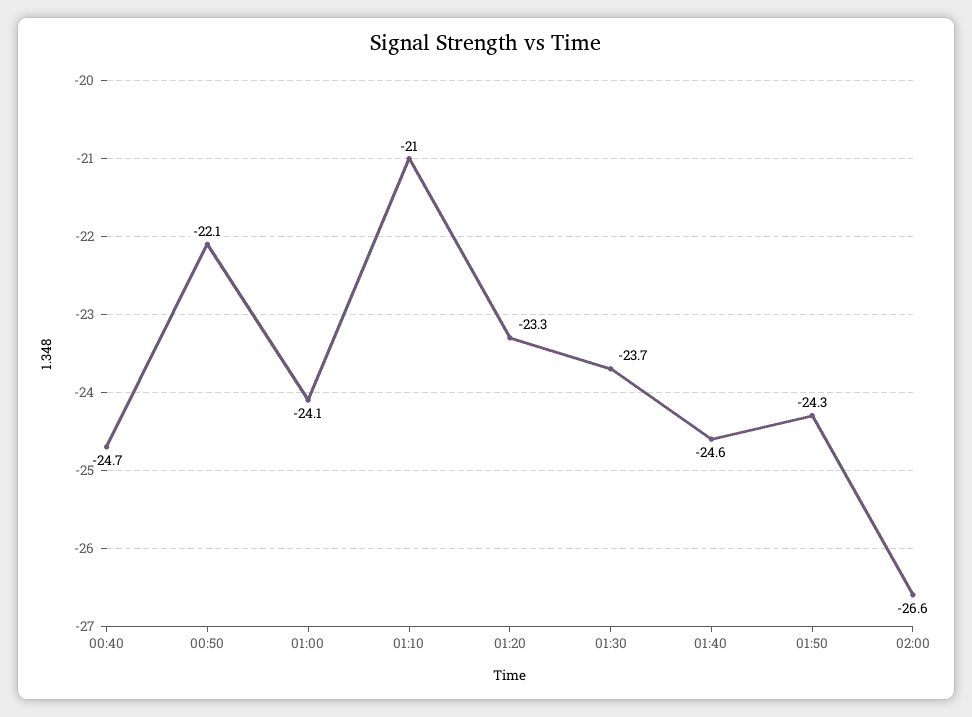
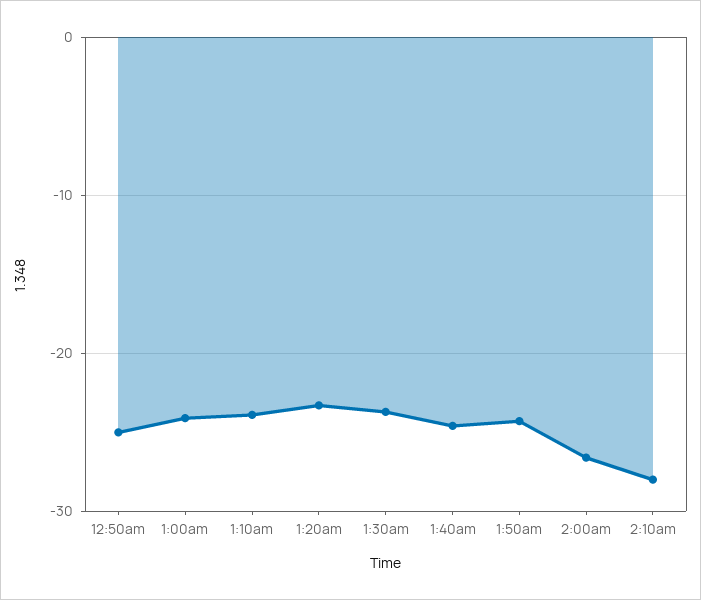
00:40: -24.7 -> none
00:50: -22.1 -> -25
01:10: -21 -> -24
2:10am: none -> -28

